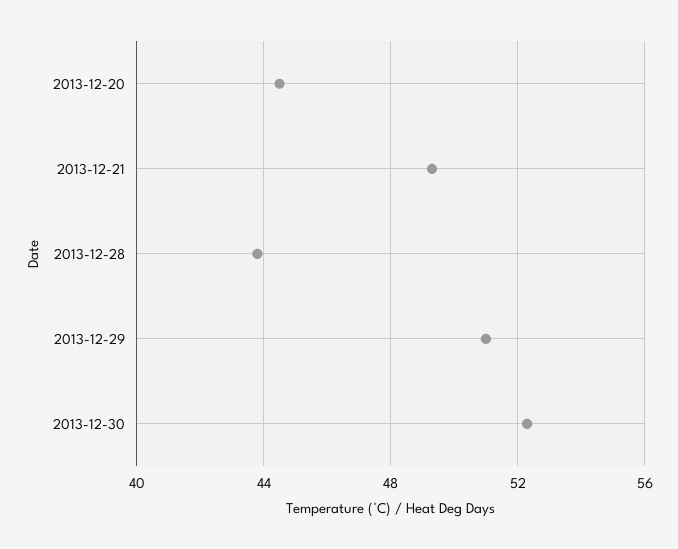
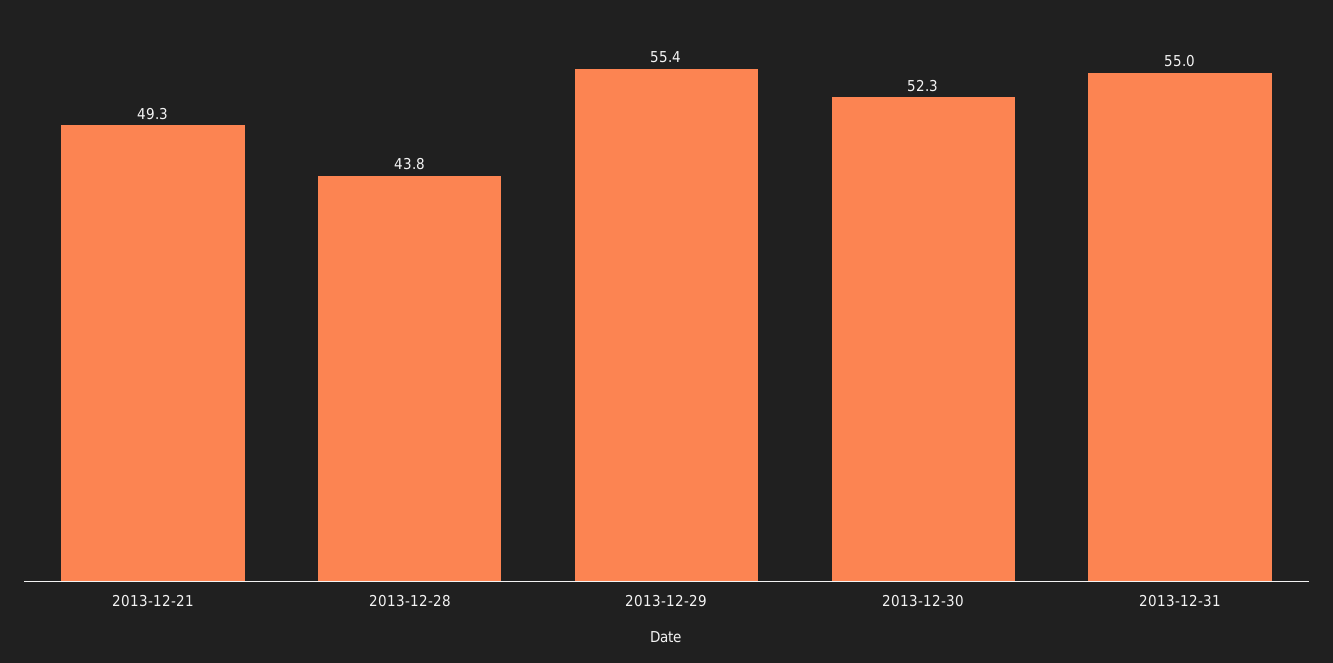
2013-12-20: 44.5 -> none
2013-12-29: 51 -> 55.4
2013-12-31: none -> 55

